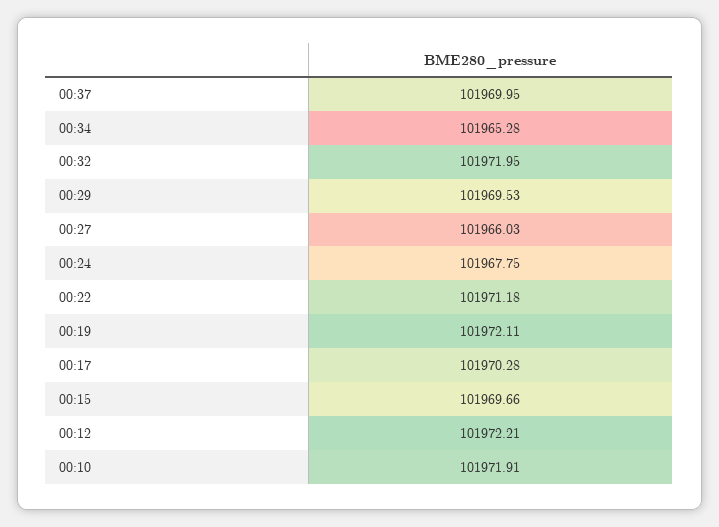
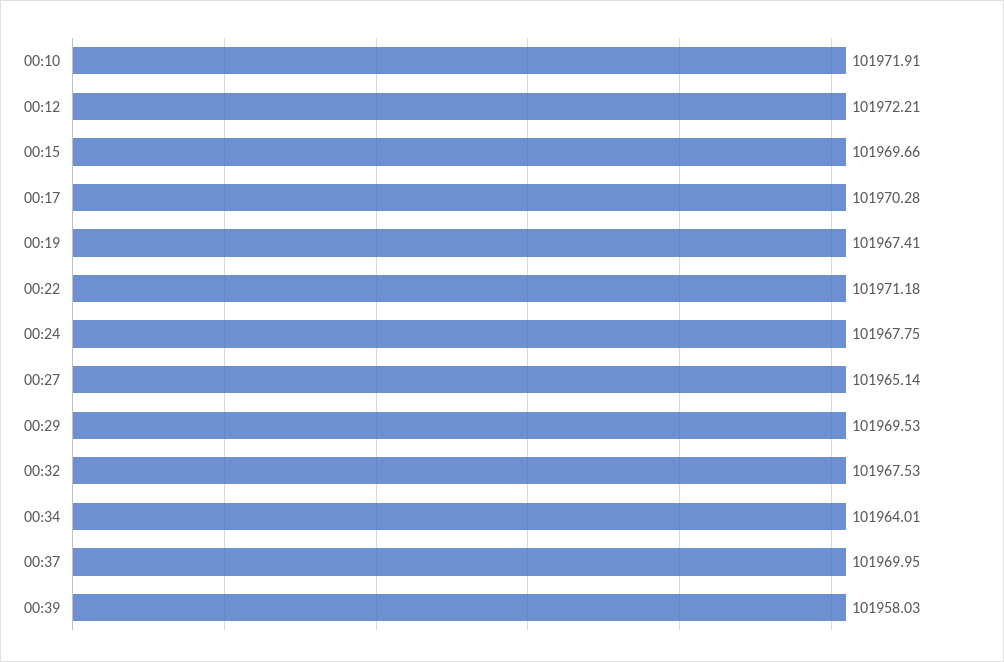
00:34: 101965.28 -> 101964.01
00:32: 101971.95 -> 101967.53
00:27: 101966.03 -> 101965.14
00:19: 101972.11 -> 101967.41
00:39: none -> 101958.03

